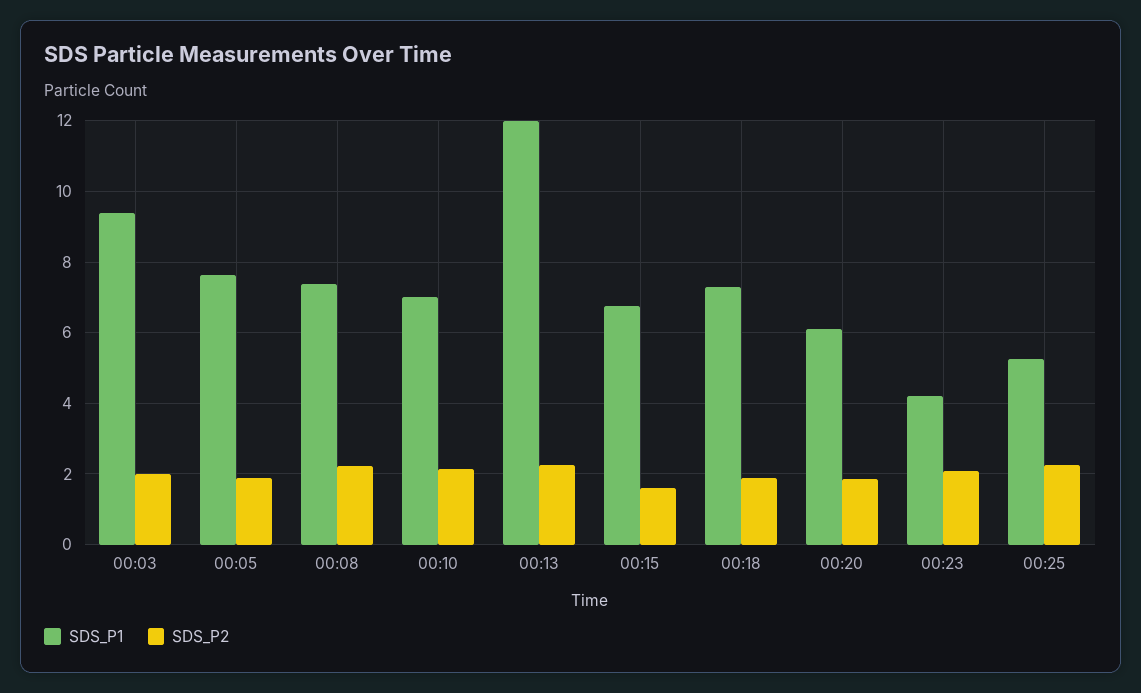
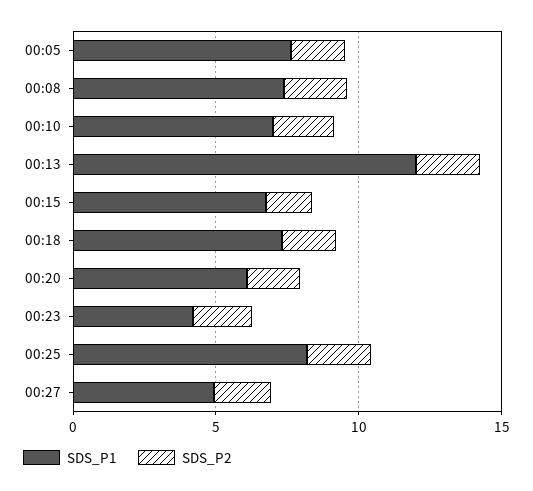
SDS_P1, 00:03: 9.4 -> none
SDS_P2, 00:03: 2 -> none
SDS_P1, 00:25: 5.2 -> 8
SDS_P1, 00:27: none -> 5
SDS_P2, 00:27: none -> 2

